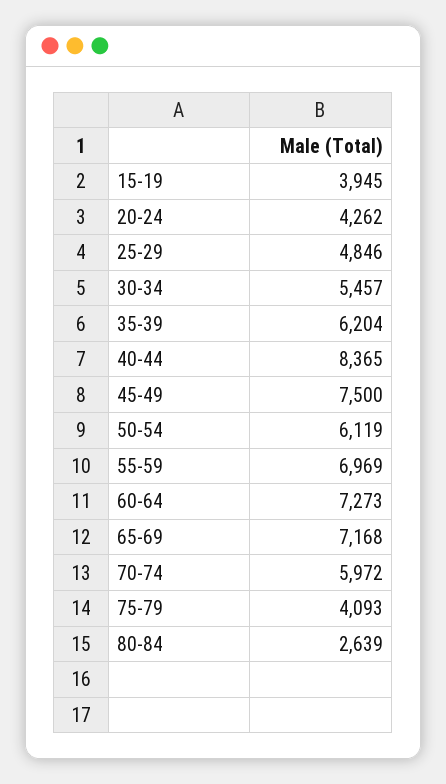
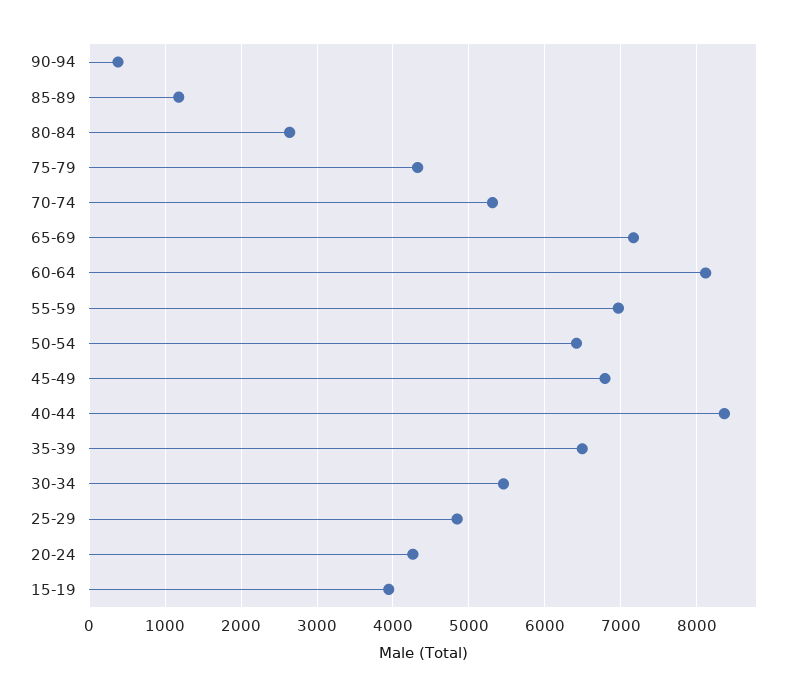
35-39: 6204 -> 6500
45-49: 7500 -> 6800
50-54: 6119 -> 6400
60-64: 7273 -> 8100
70-74: 5972 -> 5300
75-79: 4093 -> 4300
90-94: none -> 400
85-89: none -> 1200

